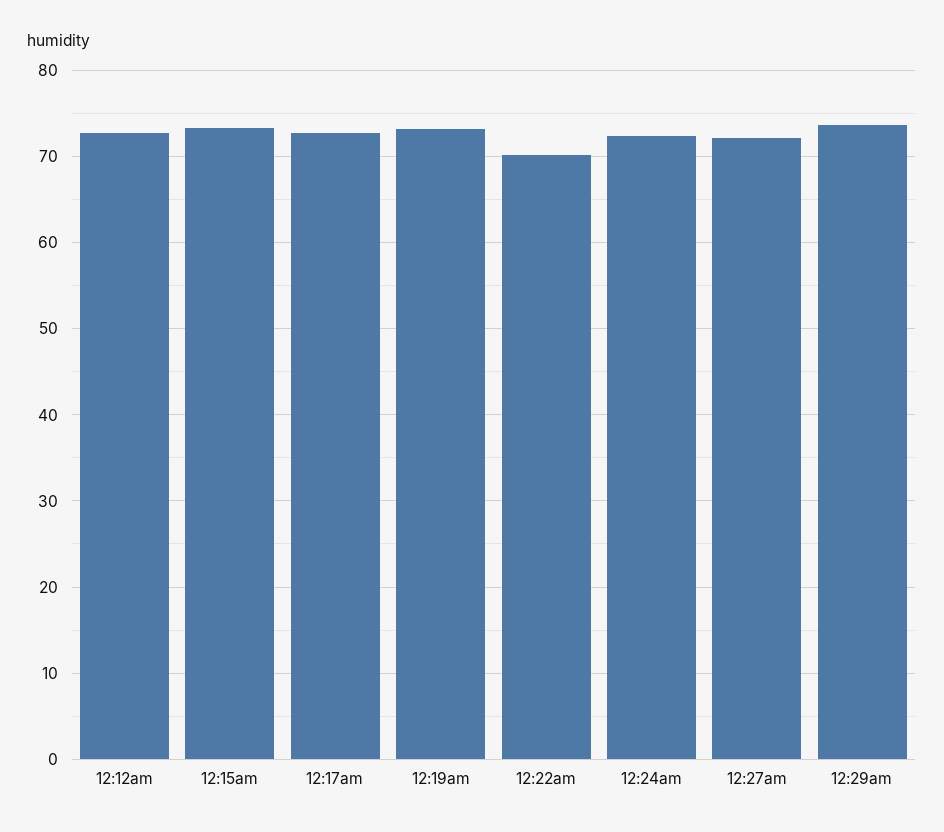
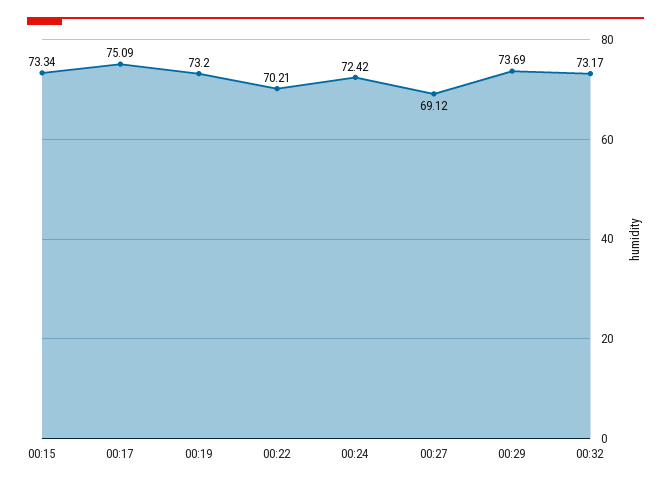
12:12am: 73 -> none
12:17am: 73 -> 75.09
12:27am: 72 -> 69.12
00:32: none -> 73.17

